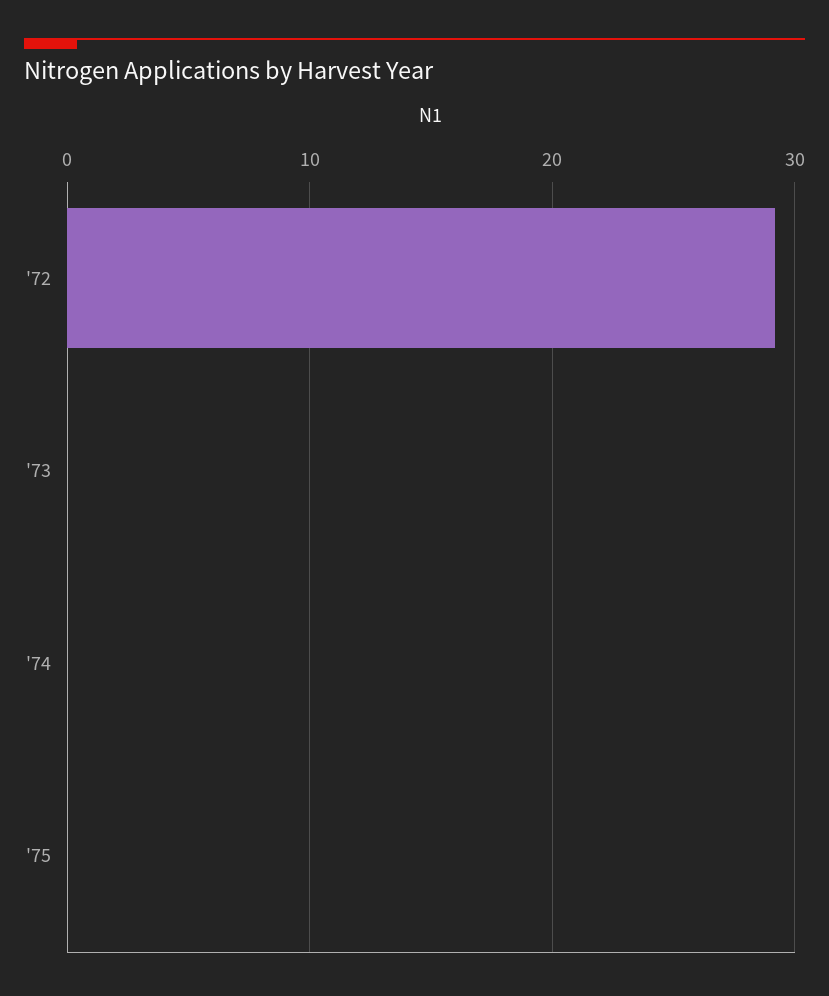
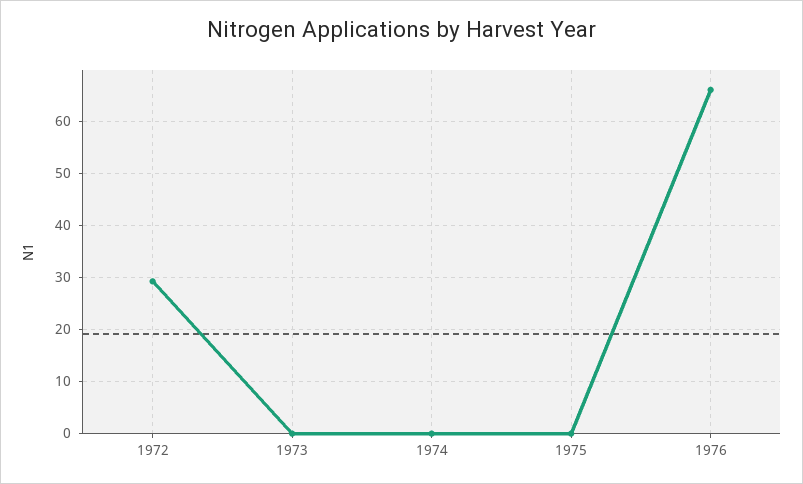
1976: none -> 66

